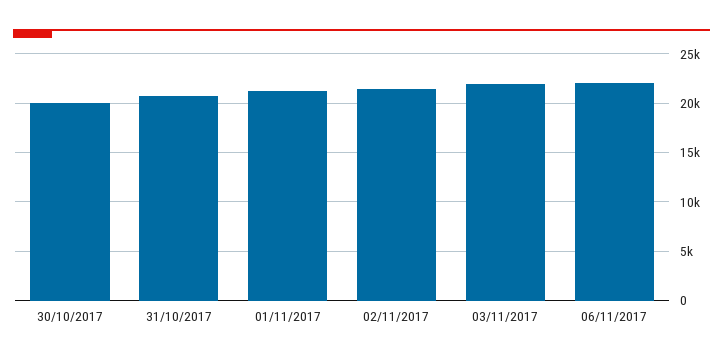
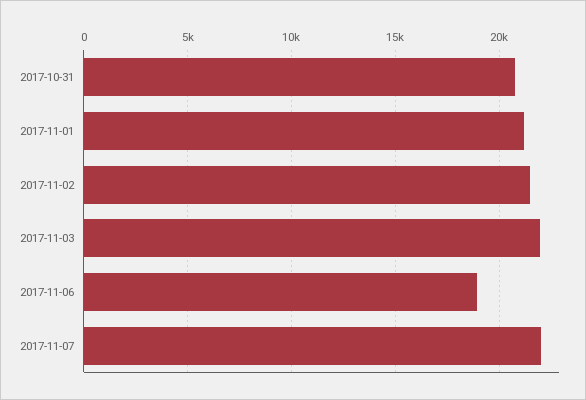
30/10/2017: 20000 -> none
06/11/2017: 22000 -> 19000
2017-11-07: none -> 22000

